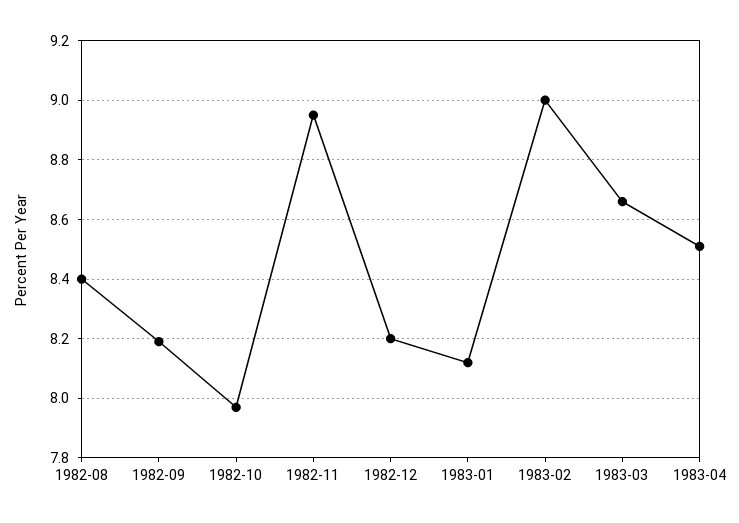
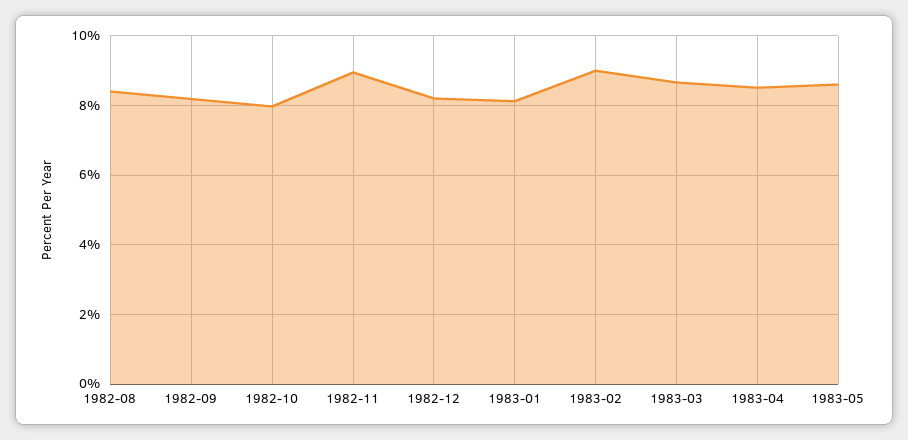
1983-05: none -> 8.6

